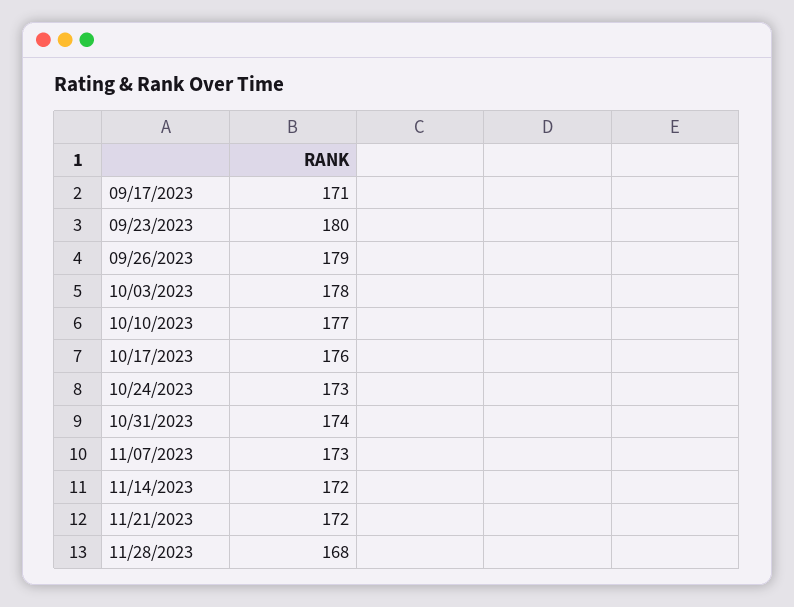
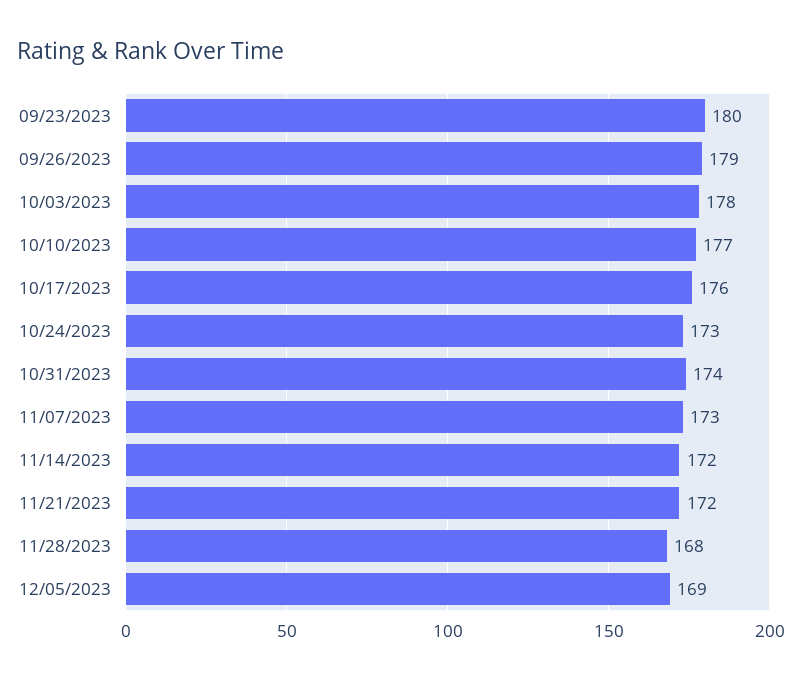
09/17/2023: 171 -> none
12/05/2023: none -> 169

